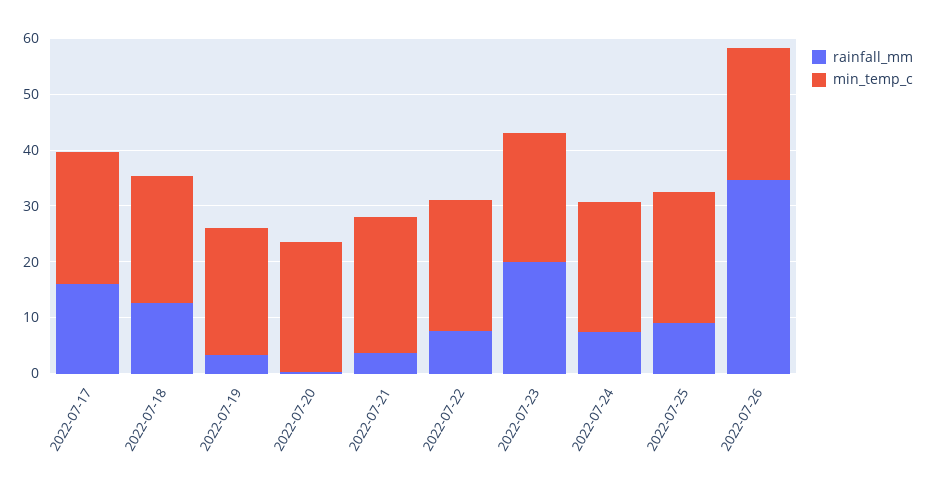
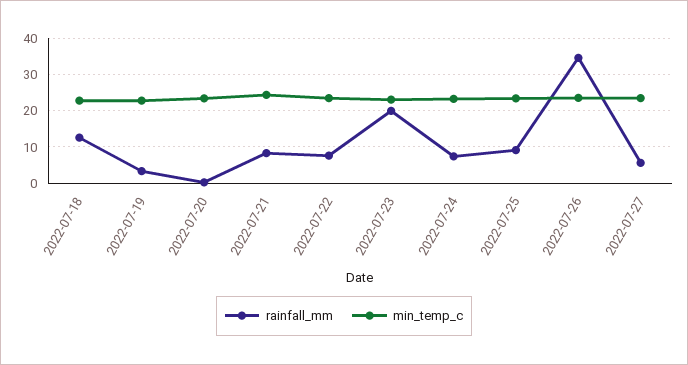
rainfall_mm, 2022-07-17: 16 -> none
min_temp_c, 2022-07-17: 24 -> none
rainfall_mm, 2022-07-21: 4 -> 8
rainfall_mm, 2022-07-27: none -> 6
min_temp_c, 2022-07-27: none -> 24

